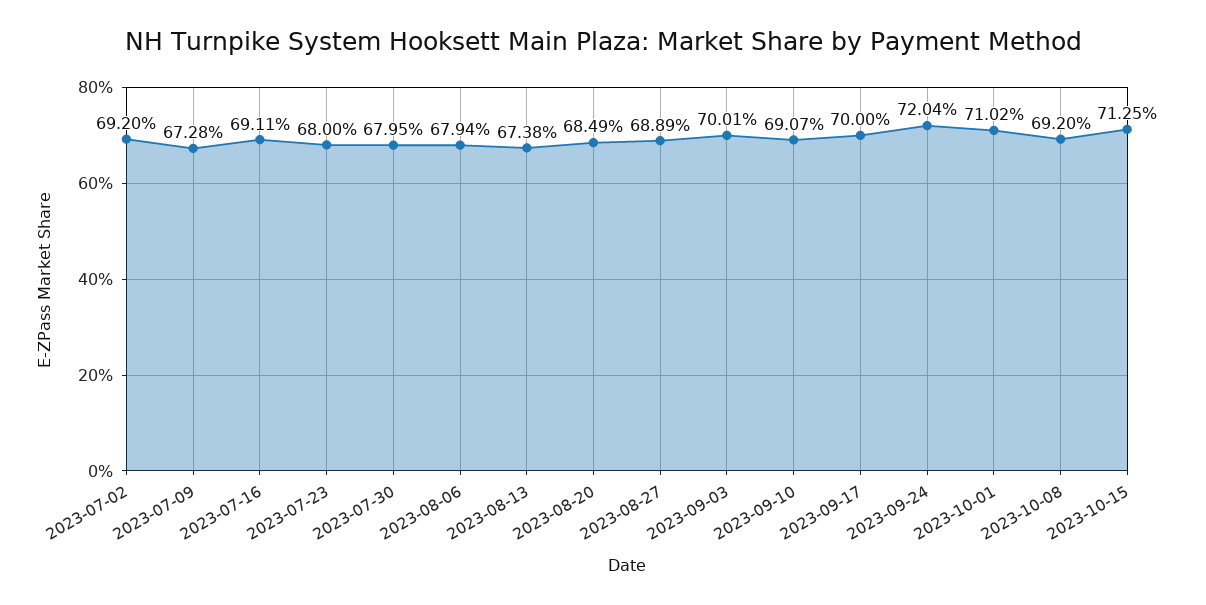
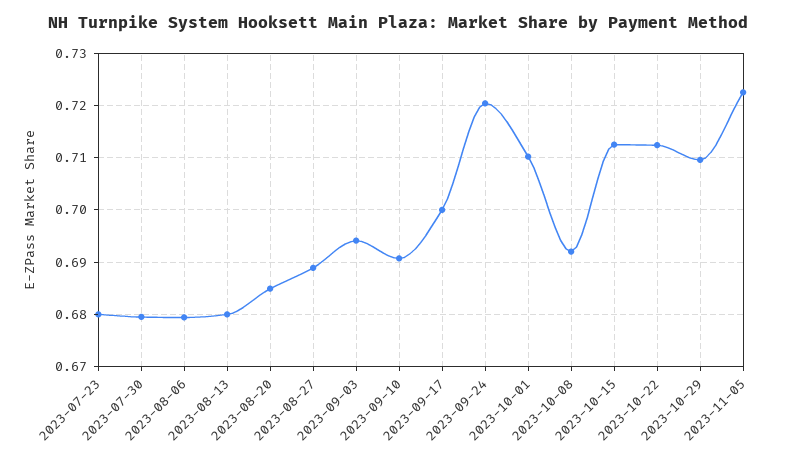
2023-07-02: 0.692 -> none
2023-07-09: 0.6728 -> none
2023-07-16: 0.6911 -> none
2023-08-13: 0.6738 -> 0.68
2023-09-03: 0.7001 -> 0.694
2023-10-22: none -> 0.712
2023-10-29: none -> 0.71
2023-11-05: none -> 0.722

